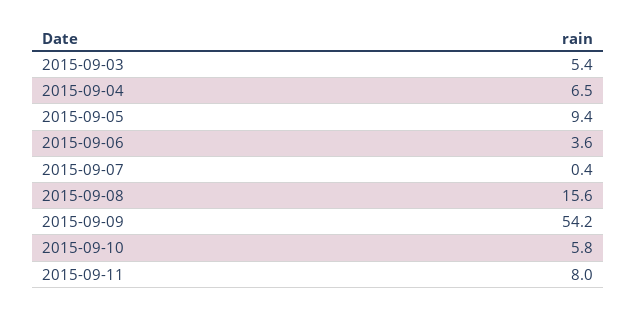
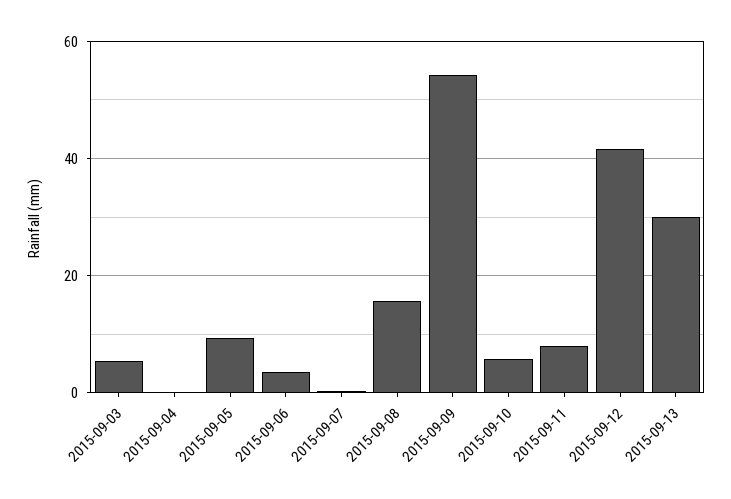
2015-09-04: 6.5 -> 0
2015-09-12: none -> 42
2015-09-13: none -> 30

